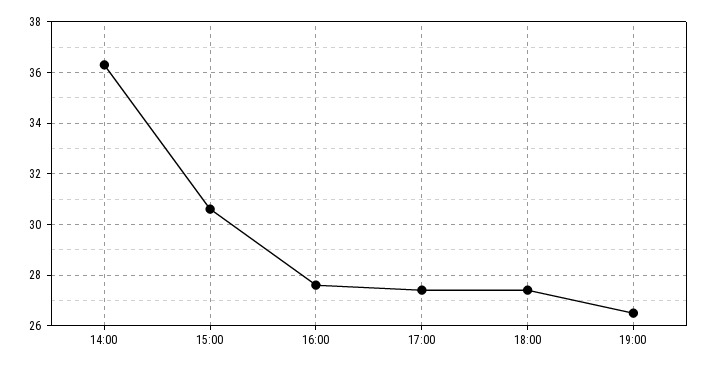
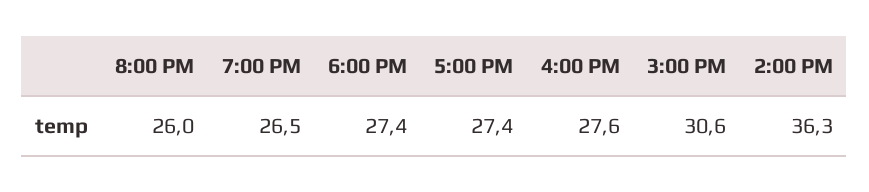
8:00 PM: none -> 26

